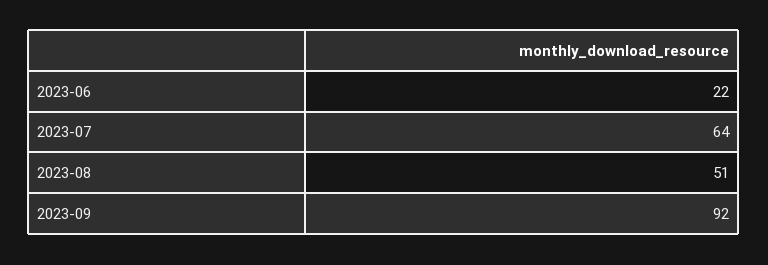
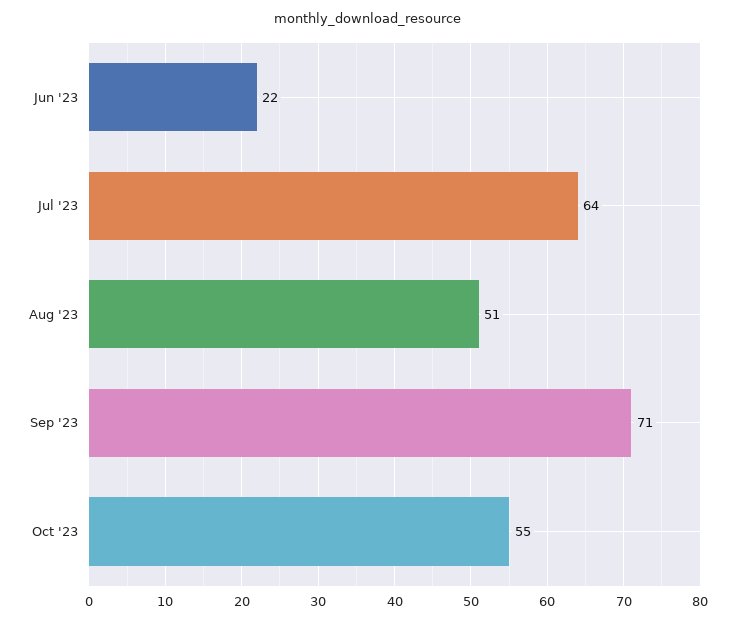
2023-09: 92 -> 71
Oct '23: none -> 55

